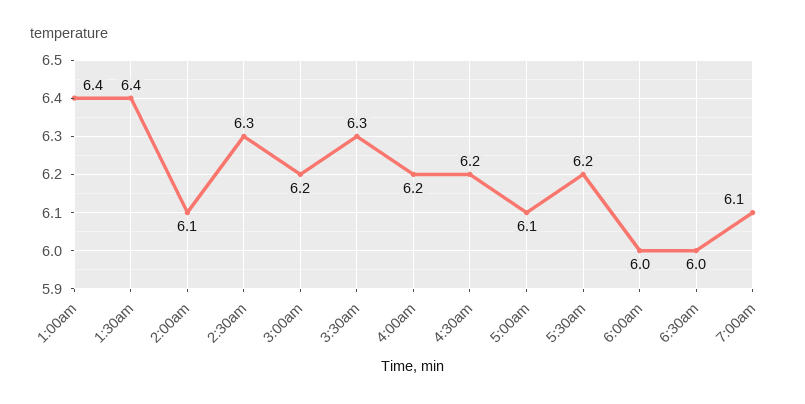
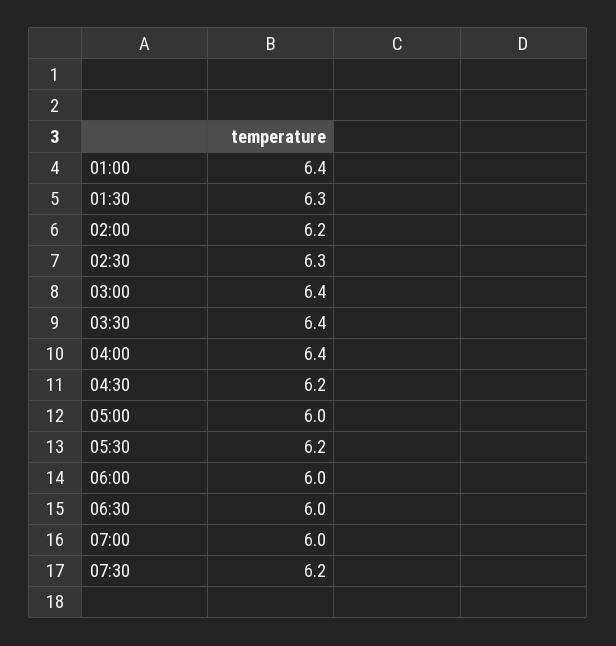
1:30am: 6.4 -> 6.3
2:00am: 6.1 -> 6.2
3:00am: 6.2 -> 6.4
3:30am: 6.3 -> 6.4
4:00am: 6.2 -> 6.4
5:00am: 6.1 -> 6
7:00am: 6.1 -> 6
07:30: none -> 6.2

